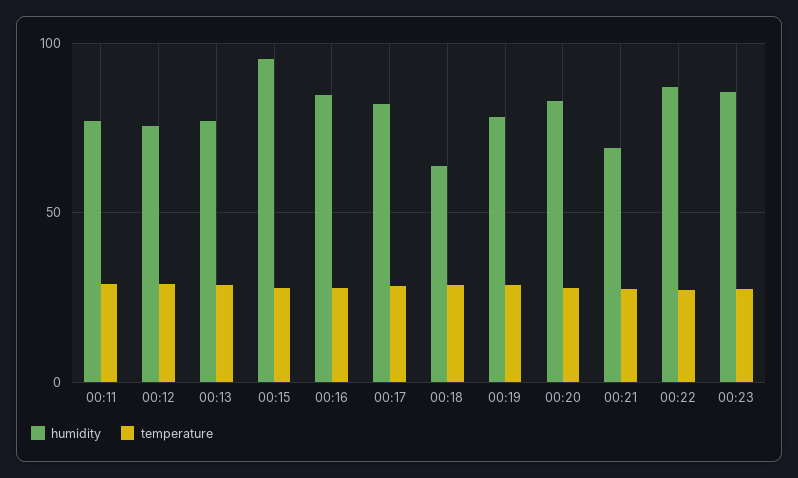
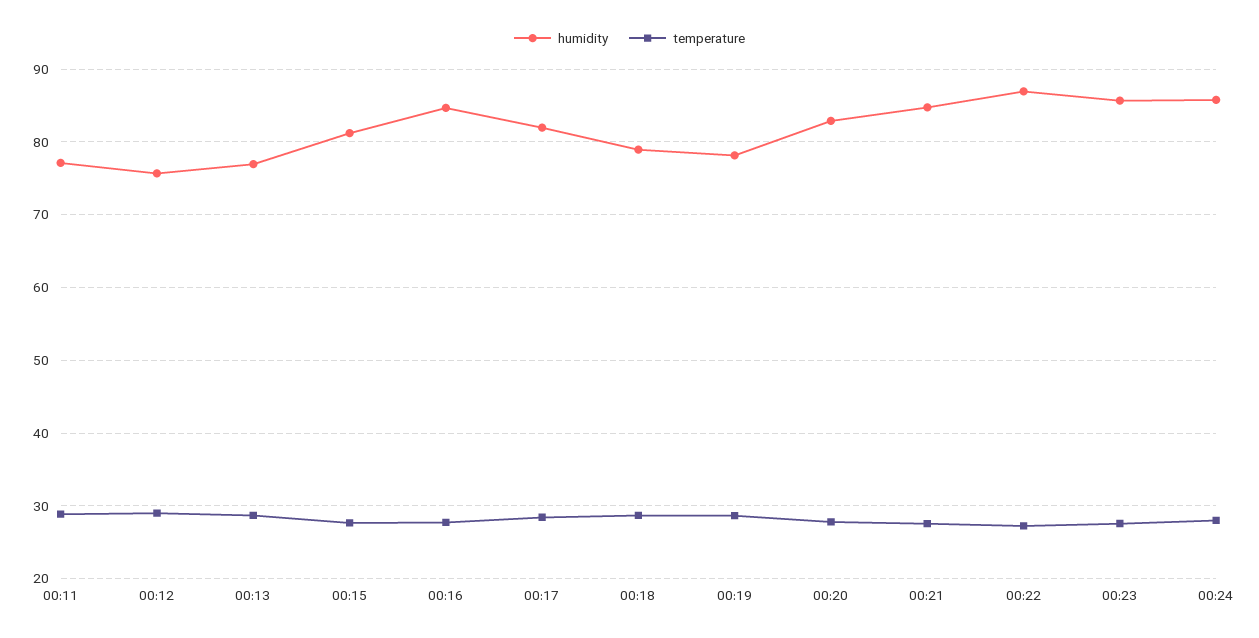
humidity, 00:15: 95 -> 81
humidity, 00:18: 65 -> 79
humidity, 00:21: 70 -> 85
humidity, 00:24: none -> 86
temperature, 00:24: none -> 28

